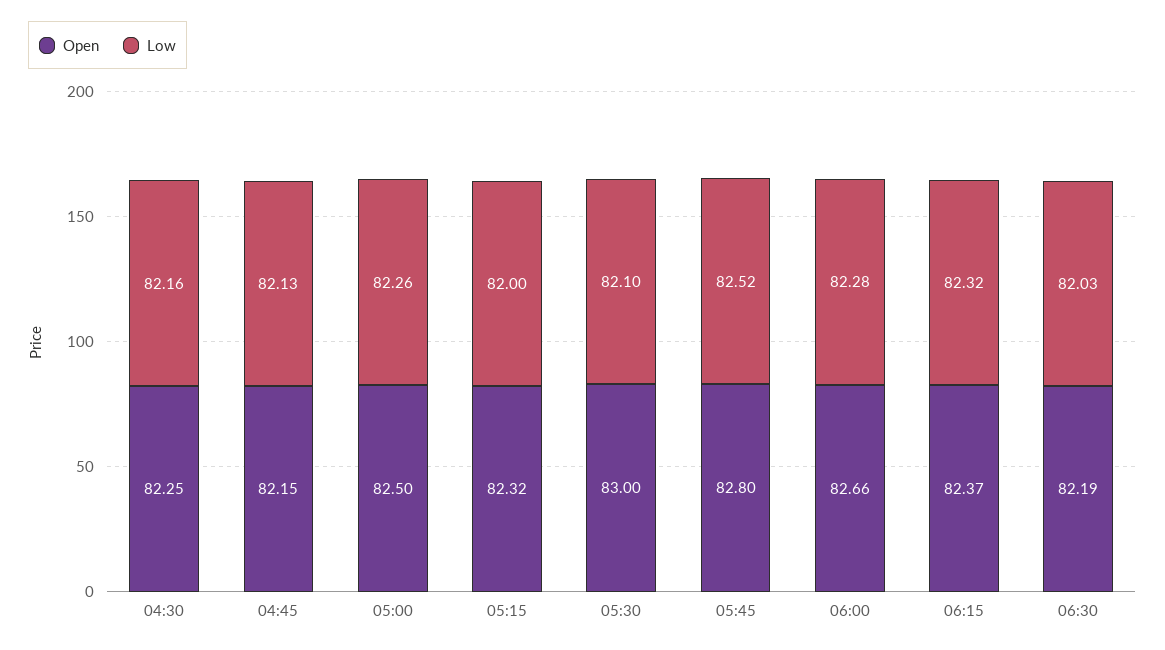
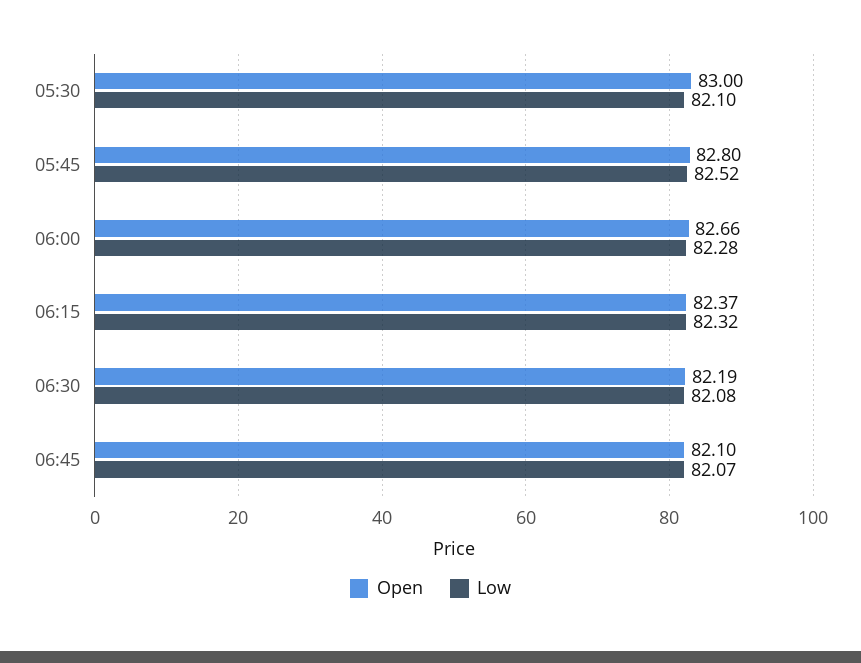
Open, 04:30: 82.25 -> none
Low, 04:30: 82.16 -> none
Open, 04:45: 82.15 -> none
Low, 04:45: 82.13 -> none
Open, 05:00: 82.5 -> none
Low, 05:00: 82.26 -> none
Open, 05:15: 82.32 -> none
Low, 05:15: 82 -> none
Low, 06:30: 82.03 -> 82.08
Open, 06:45: none -> 82.1
Low, 06:45: none -> 82.07

